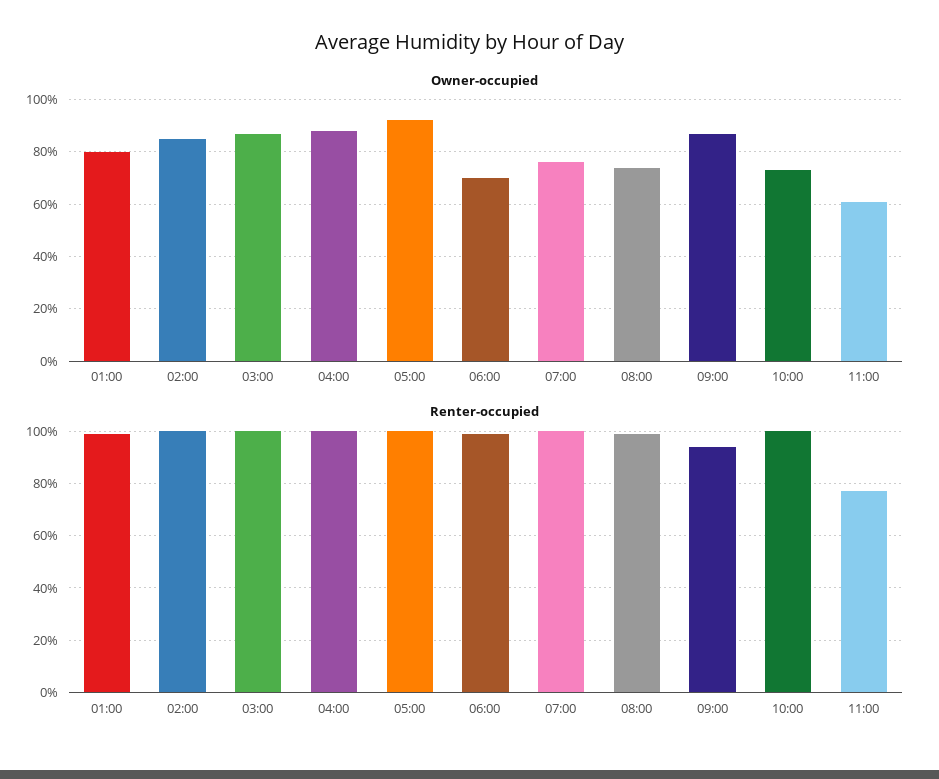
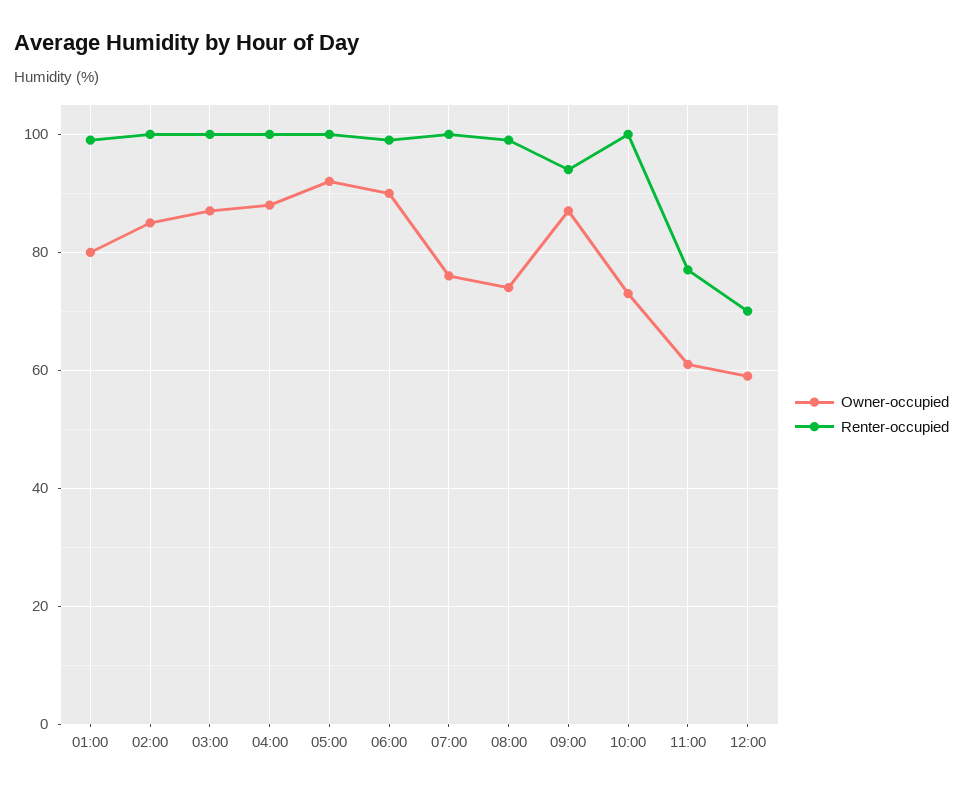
Owner-occupied, 06:00: 70 -> 90
Owner-occupied, 12:00: none -> 60
Renter-occupied, 12:00: none -> 70

